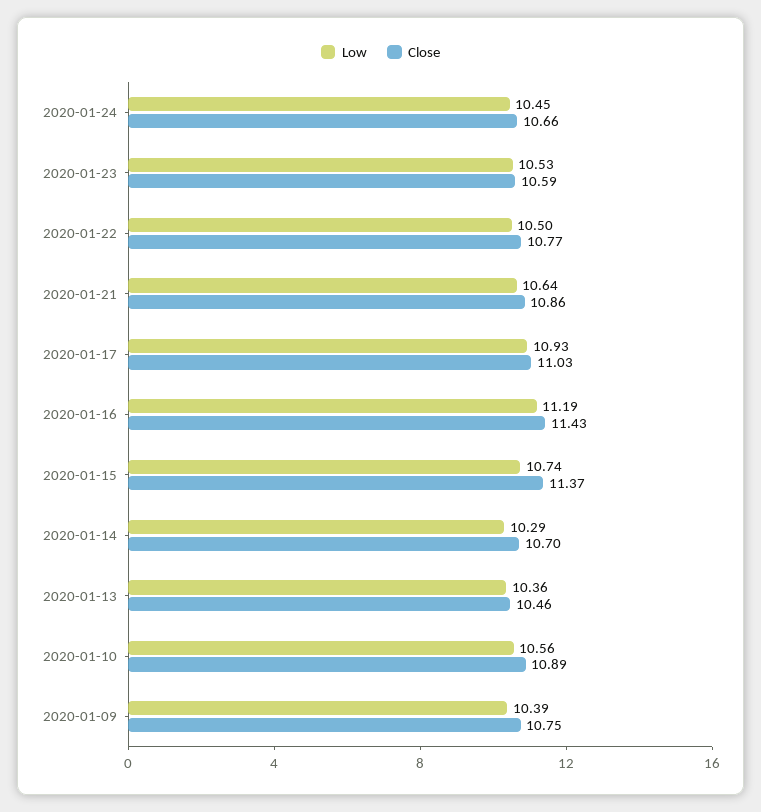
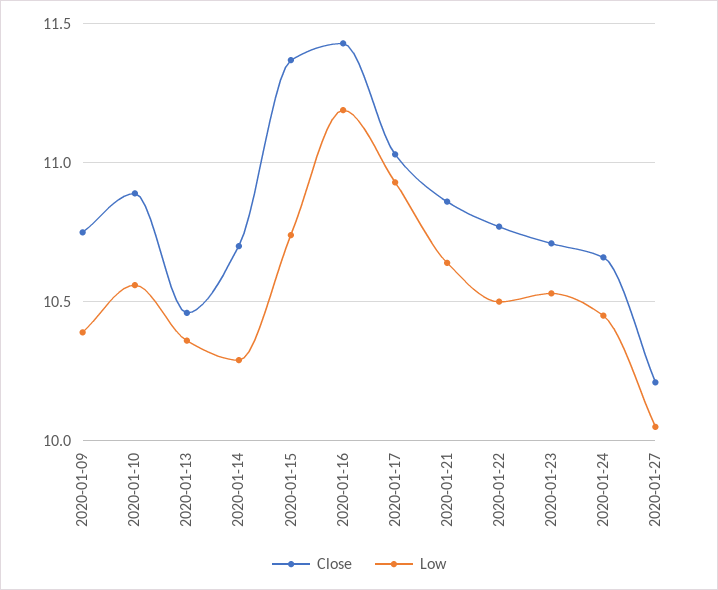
Close, 2020-01-23: 10.59 -> 10.7
Close, 2020-01-27: none -> 10.2
Low, 2020-01-27: none -> 10.05

